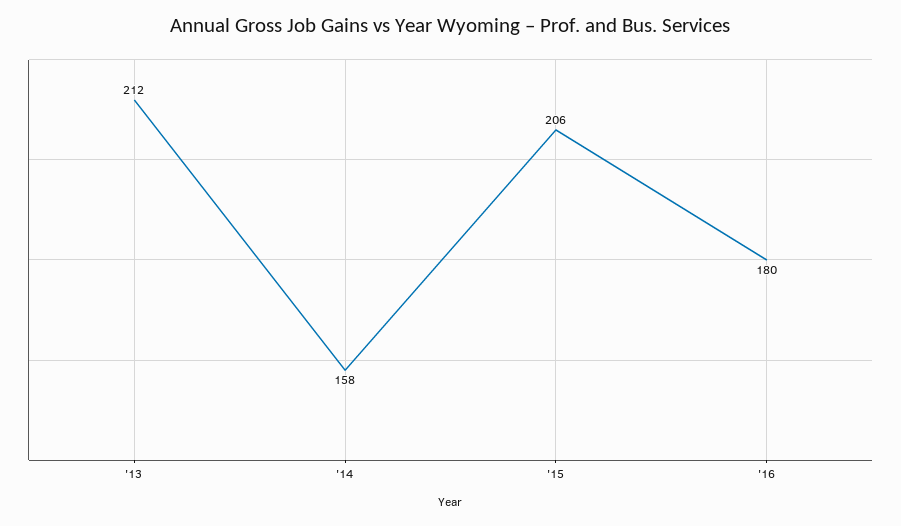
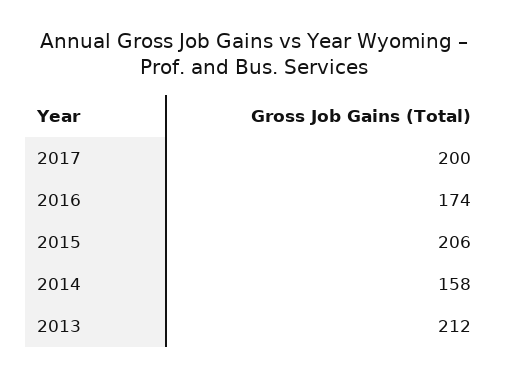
'16: 180 -> 174
2017: none -> 200

